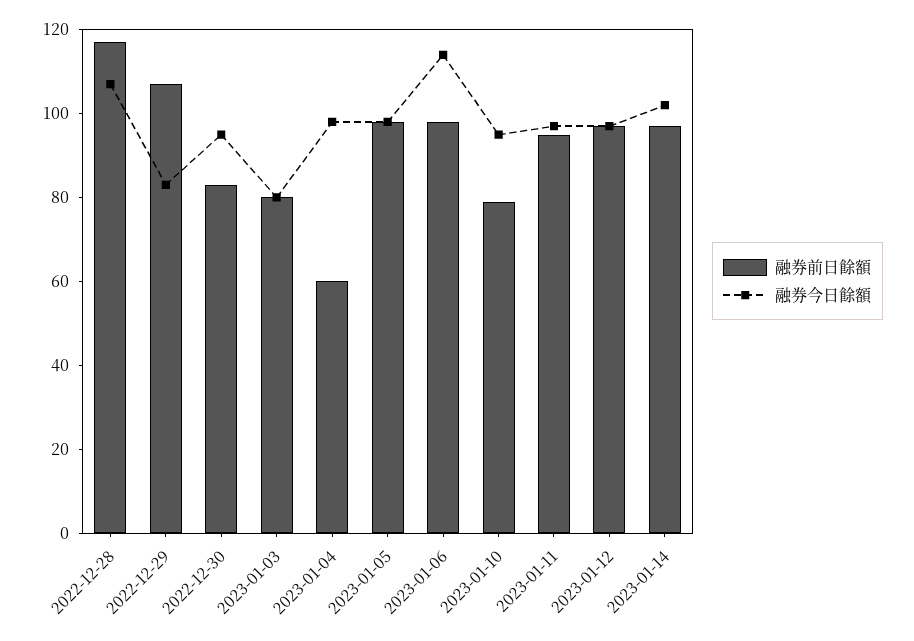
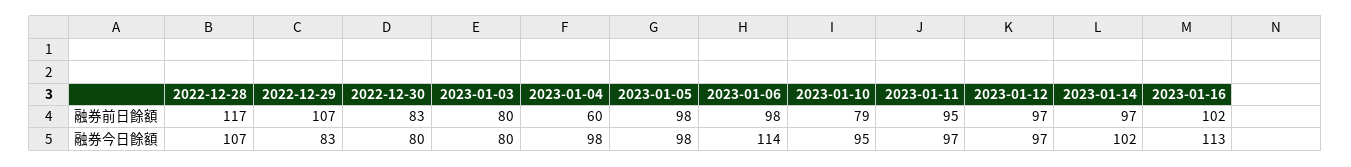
融券今日餘額, 2022-12-30: 95 -> 80
融券前日餘額, 2023-01-16: none -> 102
融券今日餘額, 2023-01-16: none -> 113

